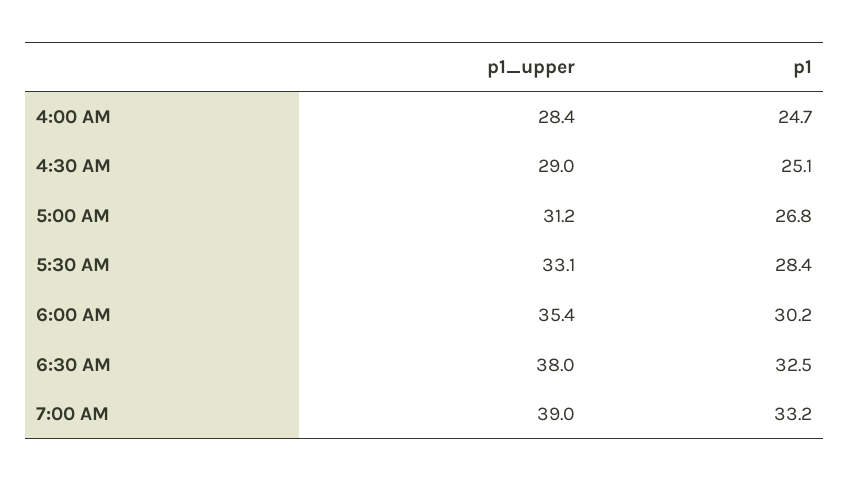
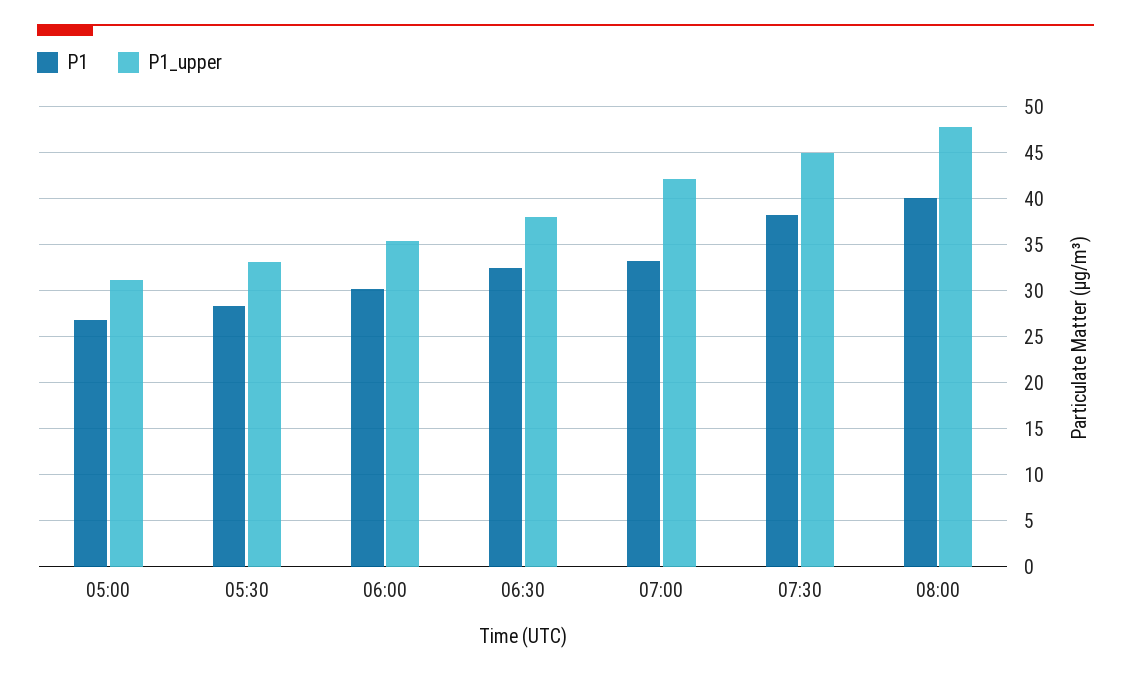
p1_upper, 4:00 AM: 28.4 -> none
p1, 4:00 AM: 24.7 -> none
p1_upper, 4:30 AM: 29 -> none
p1, 4:30 AM: 25.1 -> none
p1_upper, 7:00 AM: 39 -> 42
p1, 07:30: none -> 38
p1_upper, 07:30: none -> 45
p1, 08:00: none -> 40
p1_upper, 08:00: none -> 48

